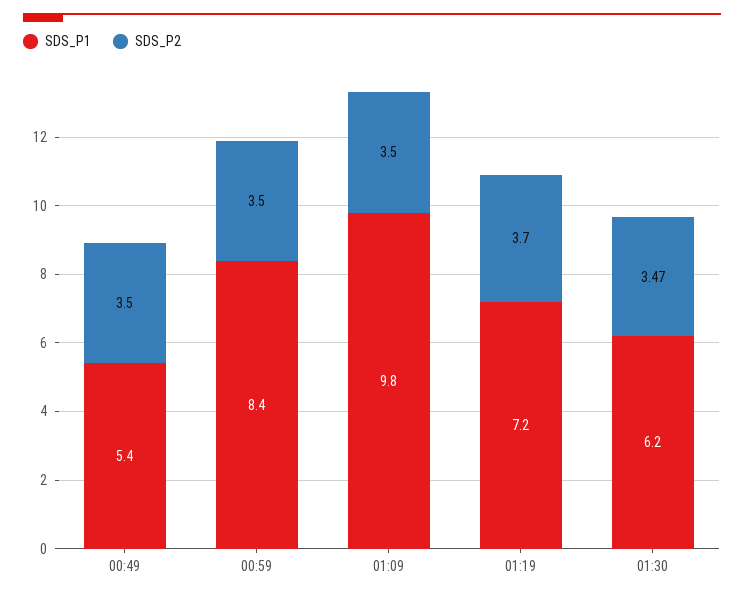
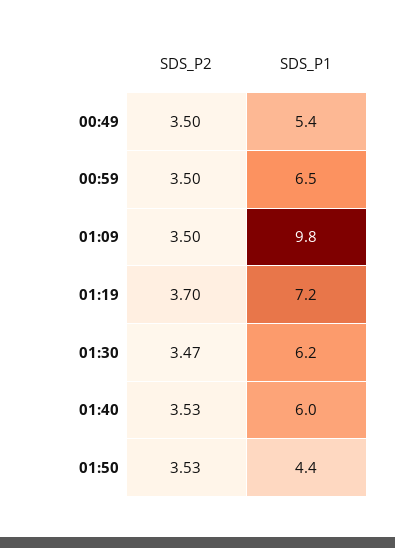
SDS_P1, 00:59: 8.4 -> 6.5
SDS_P2, 01:40: none -> 3.53
SDS_P1, 01:40: none -> 6
SDS_P2, 01:50: none -> 3.53
SDS_P1, 01:50: none -> 4.4

